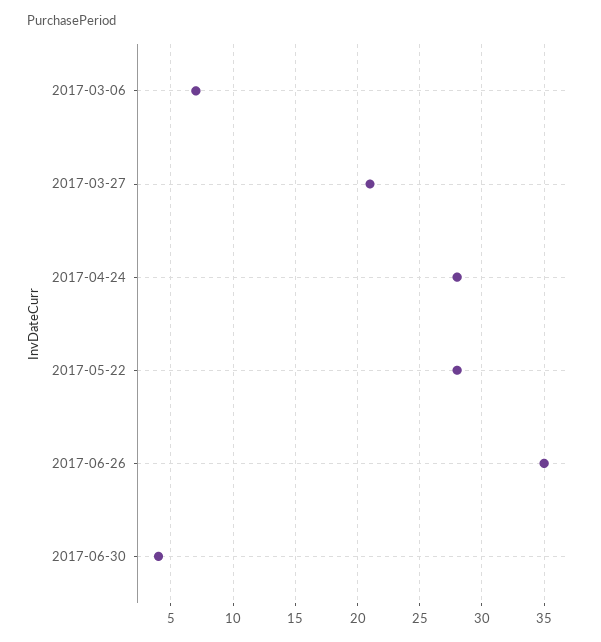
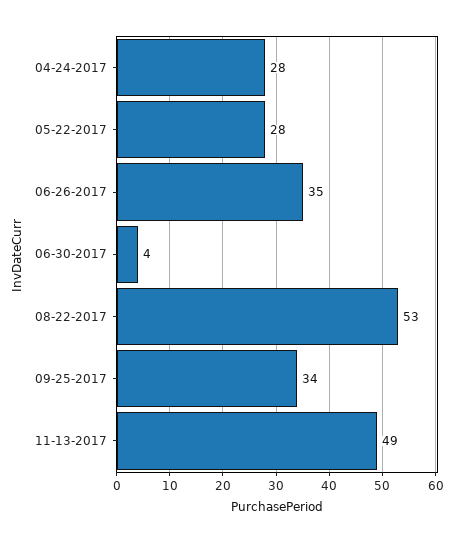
2017-03-06: 7 -> none
2017-03-27: 21 -> none
08-22-2017: none -> 53
09-25-2017: none -> 34
11-13-2017: none -> 49

